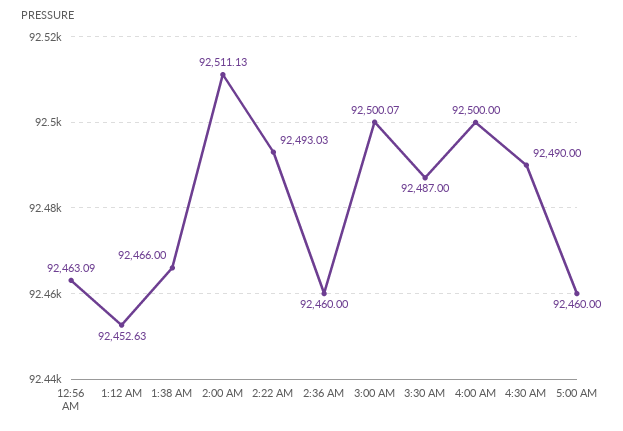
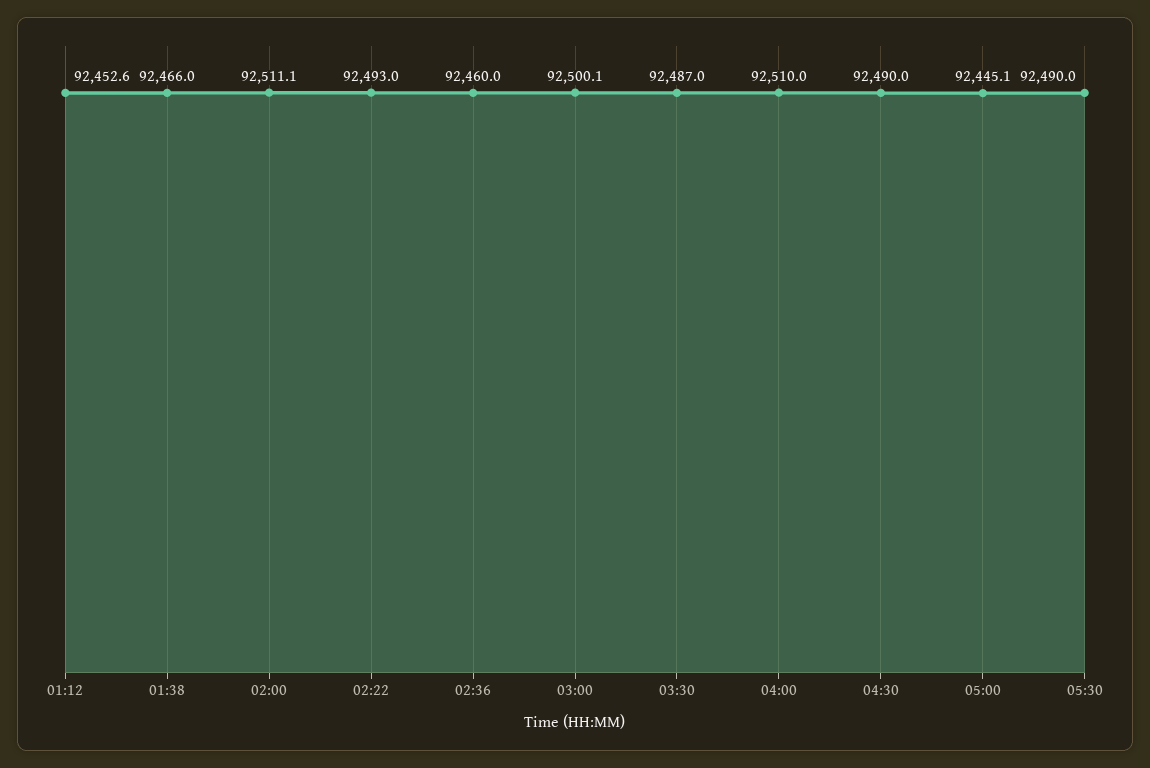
12:56 AM: 92463.09 -> none
4:00 AM: 92500 -> 92510
5:00 AM: 92460 -> 92445.1
05:30: none -> 92490

